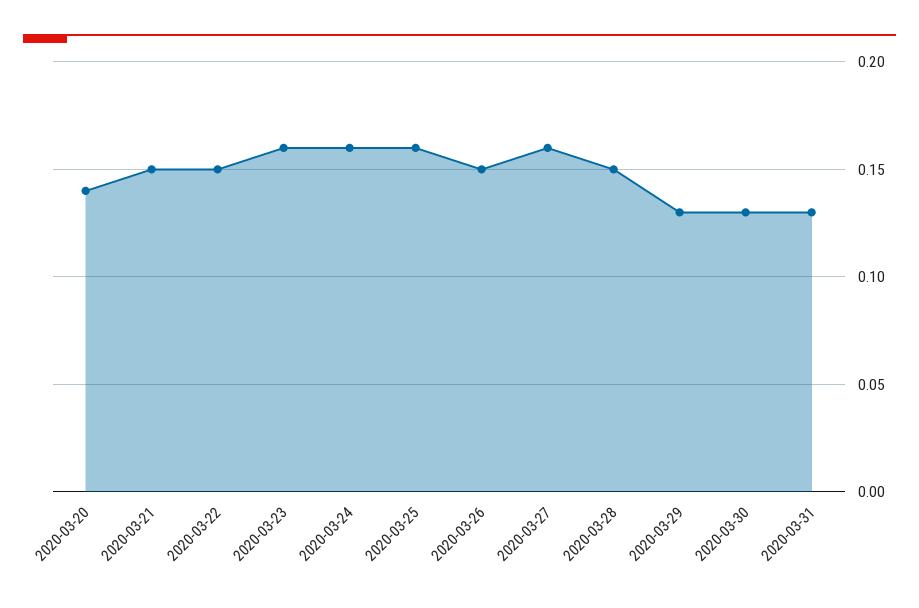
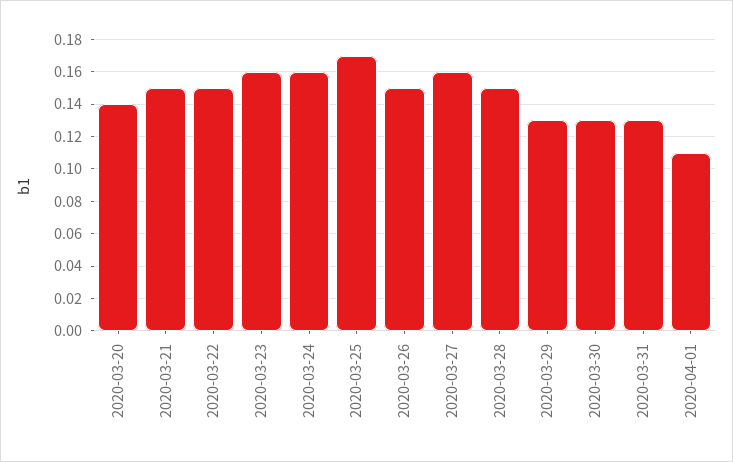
2020-03-25: 0.16 -> 0.17
2020-04-01: none -> 0.11

